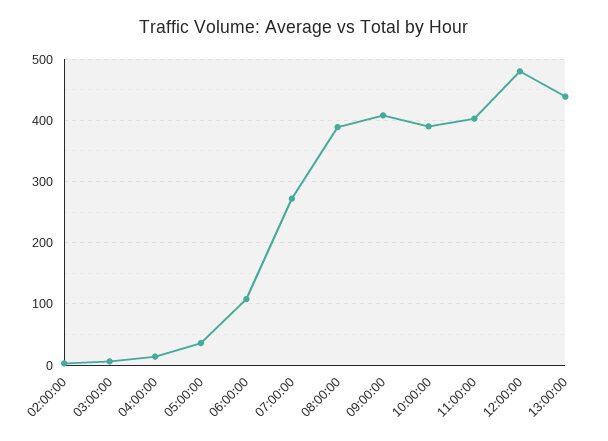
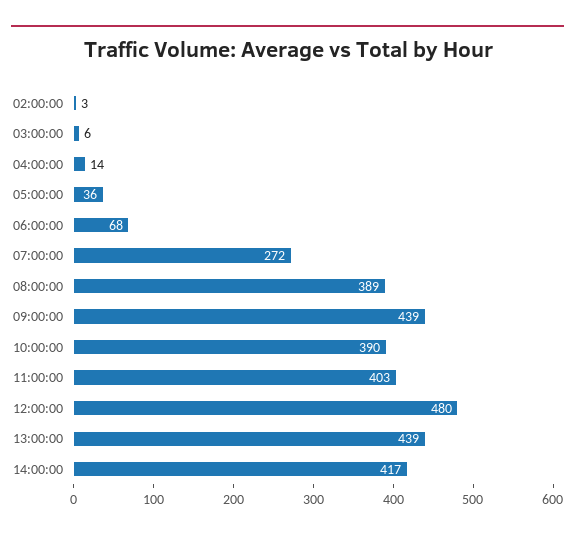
06:00:00: 110 -> 68
09:00:00: 410 -> 439
14:00:00: none -> 417

